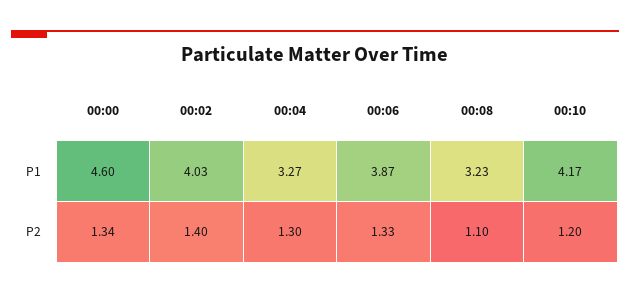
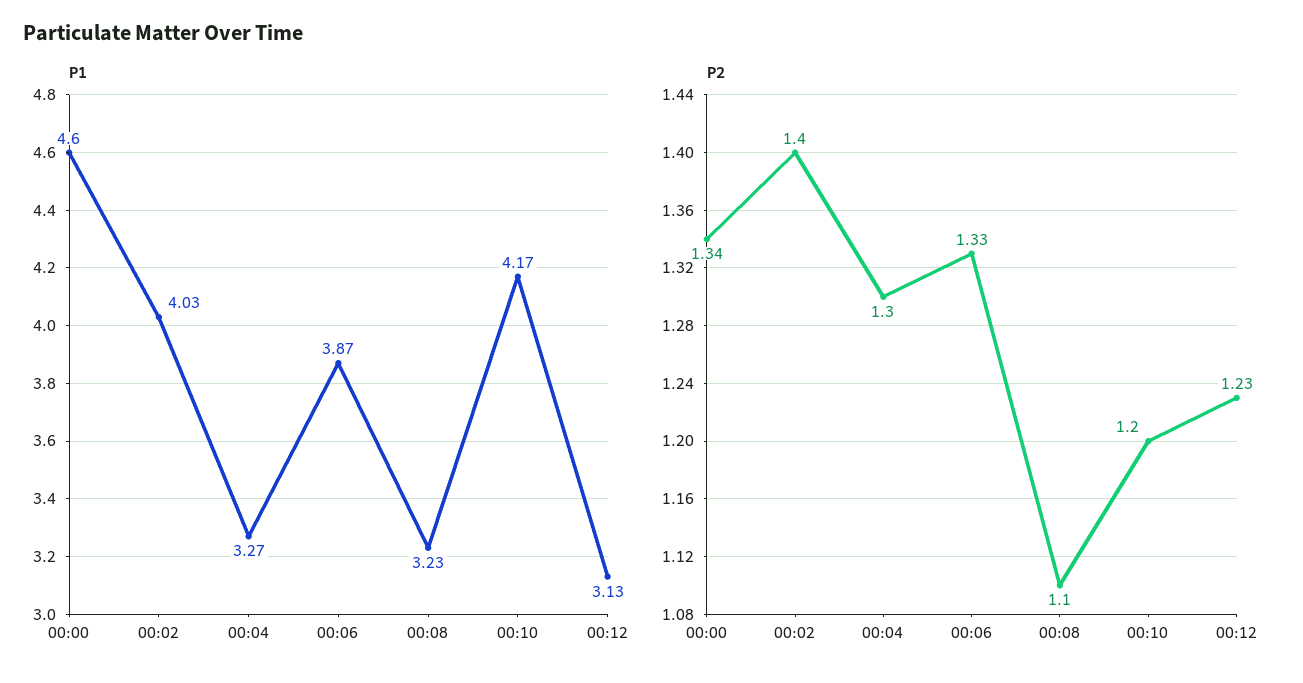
P1, 00:12: none -> 3.13
P2, 00:12: none -> 1.23

